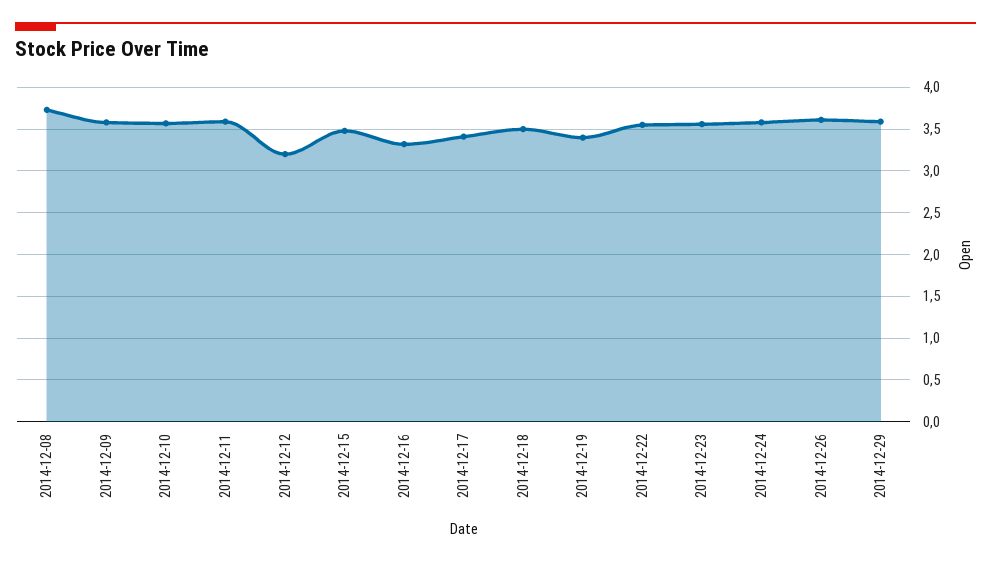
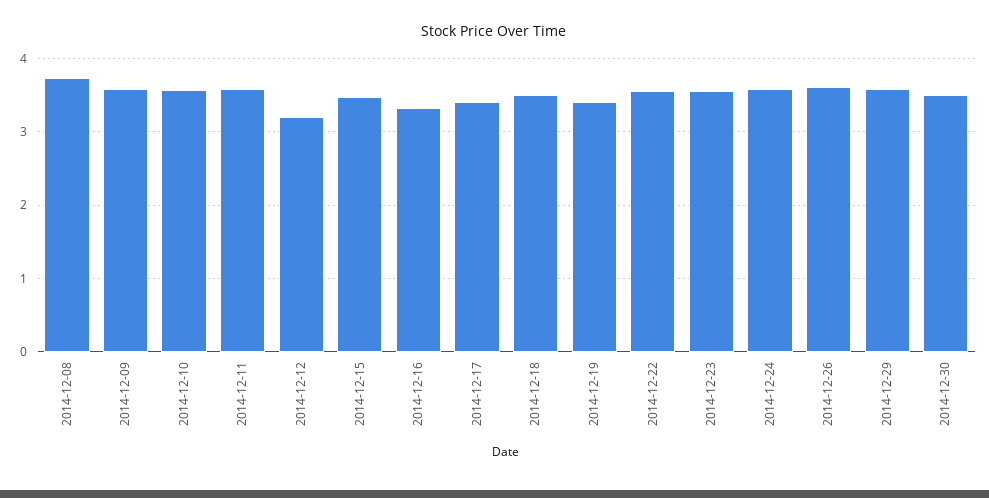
2014-12-30: none -> 3.5

